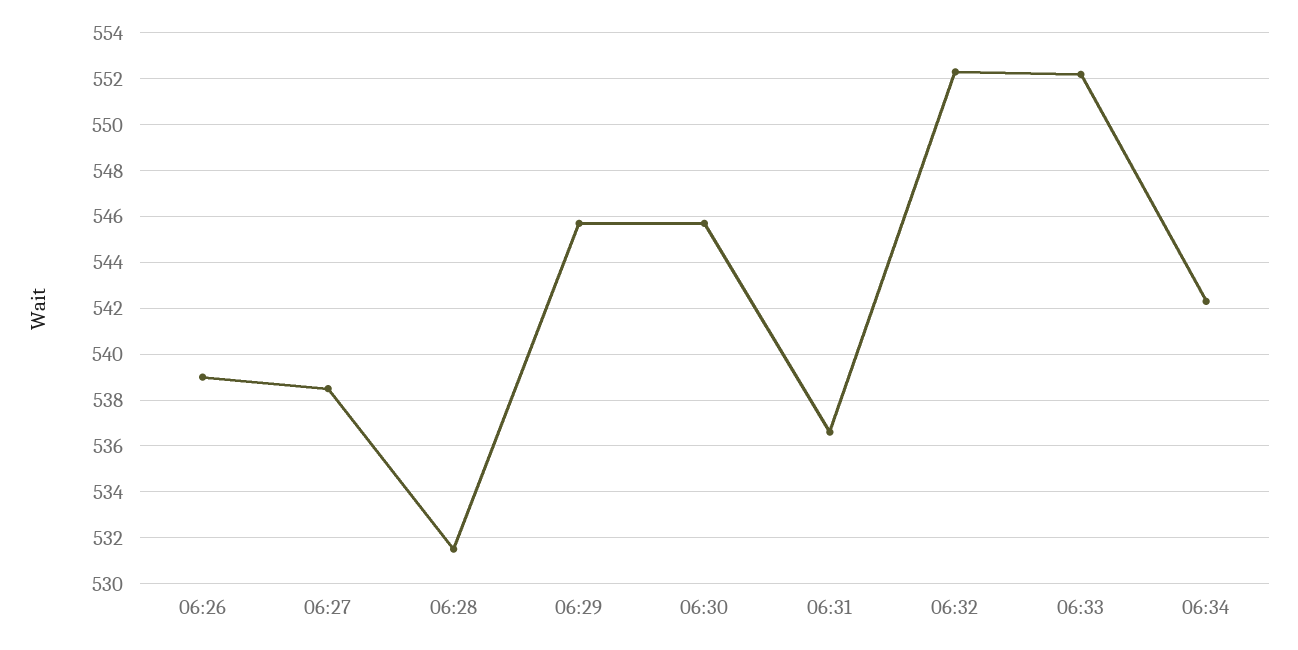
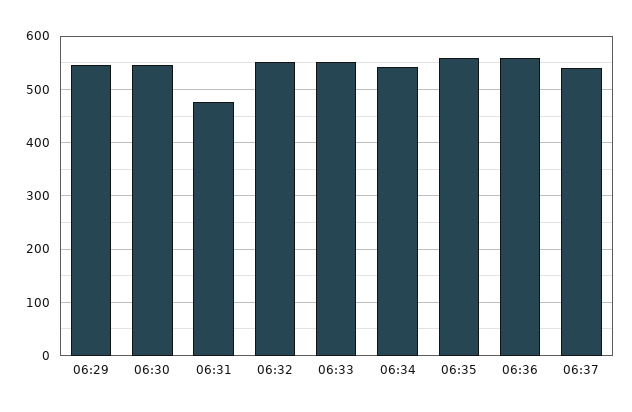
06:26: 539 -> none
06:27: 538.5 -> none
06:28: 531.5 -> none
06:31: 536.5 -> 480
06:35: none -> 560
06:36: none -> 560
06:37: none -> 540

